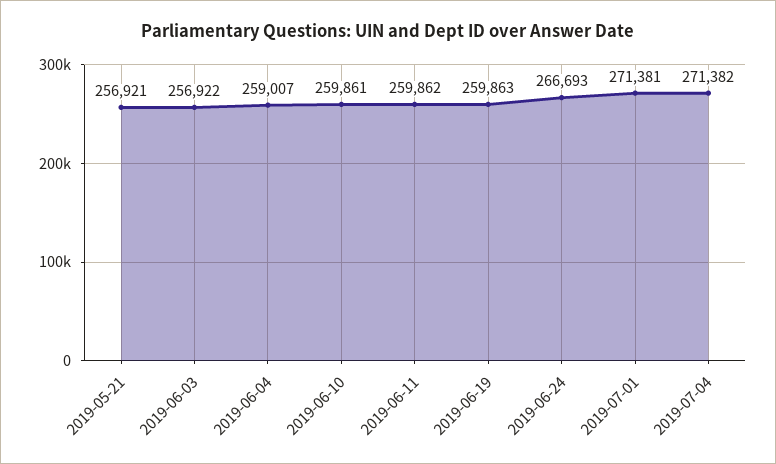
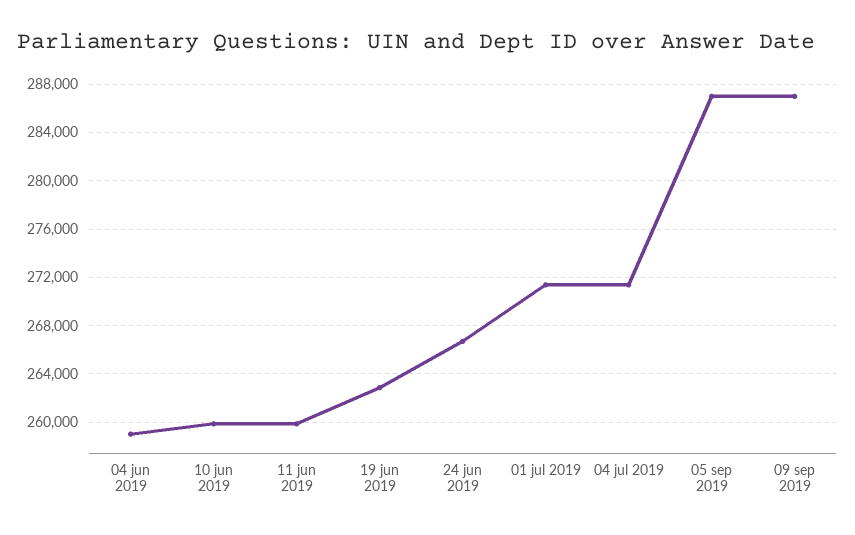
2019-05-21: 256921 -> none
2019-06-03: 256922 -> none
2019-06-19: 259863 -> 263000
05 sep 2019: none -> 287000
09 sep 2019: none -> 287000

